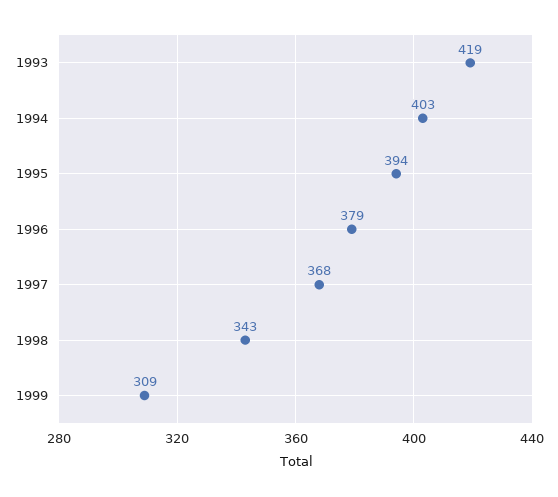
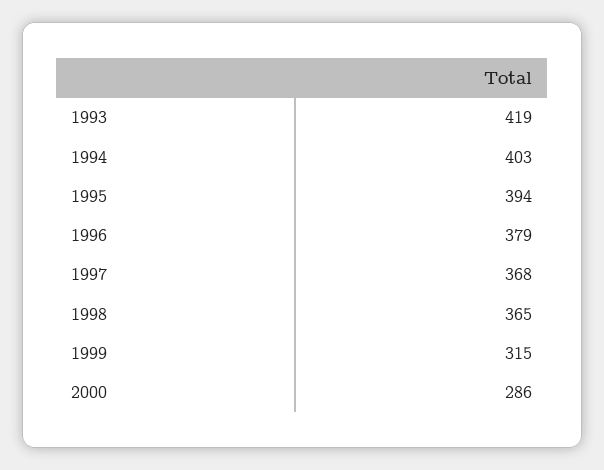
1998: 343 -> 365
1999: 309 -> 315
2000: none -> 286

